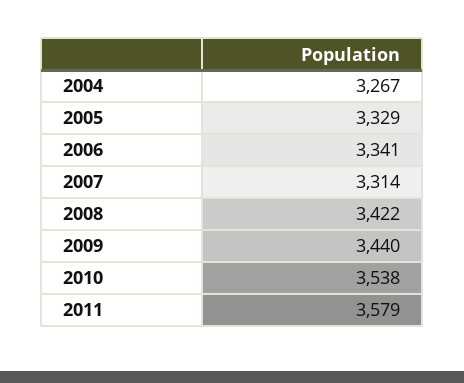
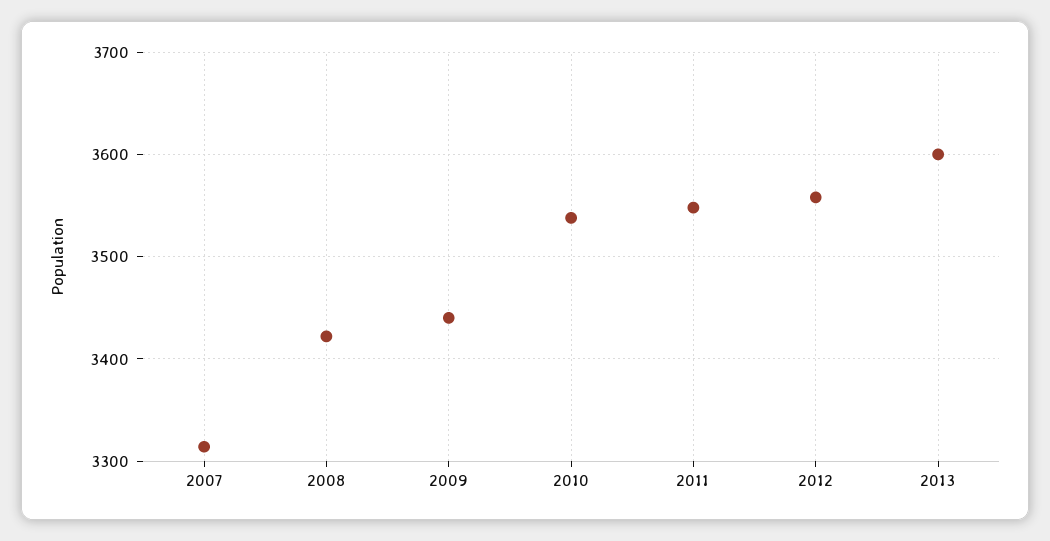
2004: 3267 -> none
2005: 3329 -> none
2006: 3341 -> none
2011: 3579 -> 3550
2012: none -> 3560
2013: none -> 3600

